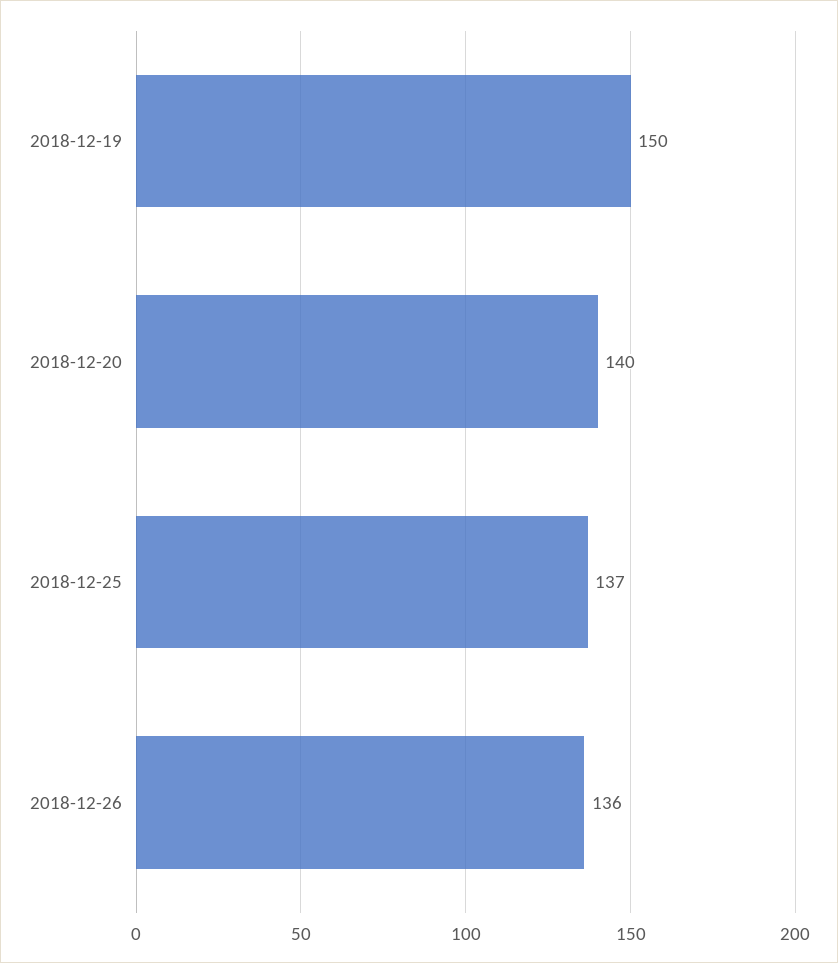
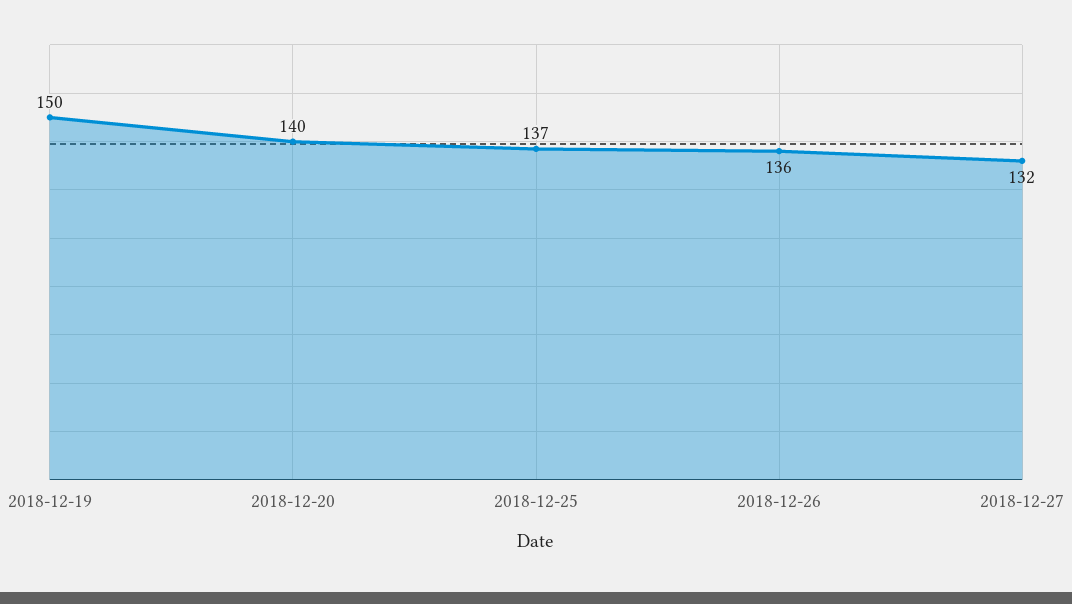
2018-12-27: none -> 132

